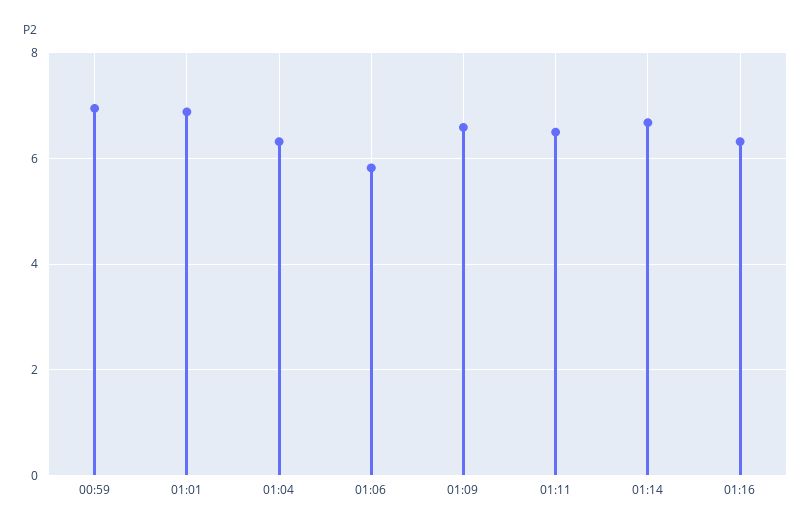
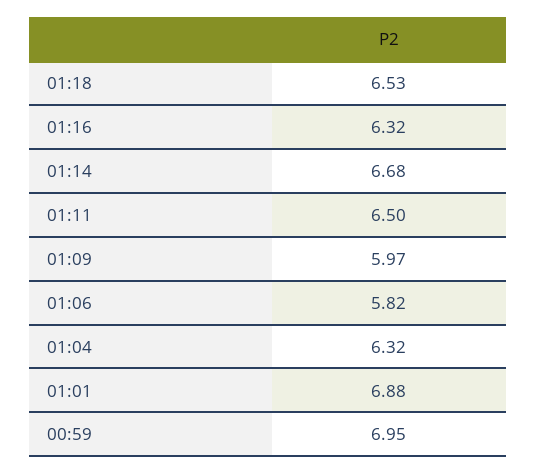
01:09: 6.6 -> 5.97
01:18: none -> 6.53

